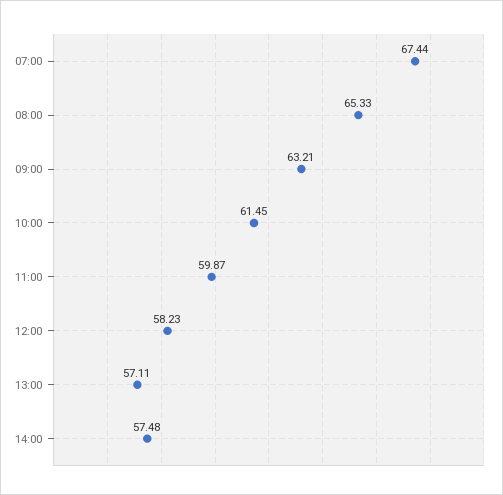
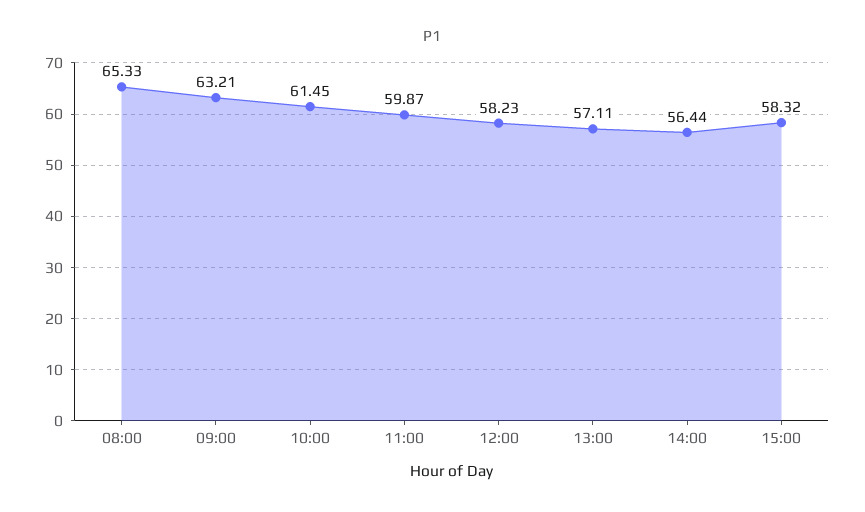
07:00: 67.44 -> none
14:00: 57.48 -> 56.44
15:00: none -> 58.32

